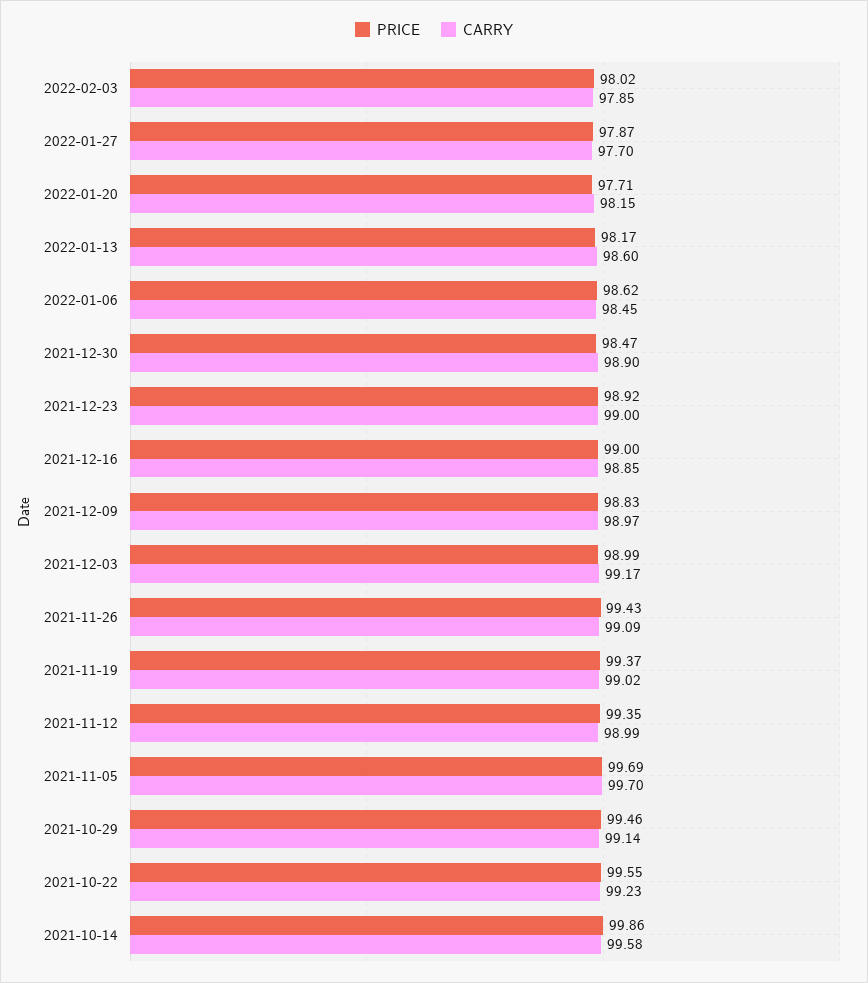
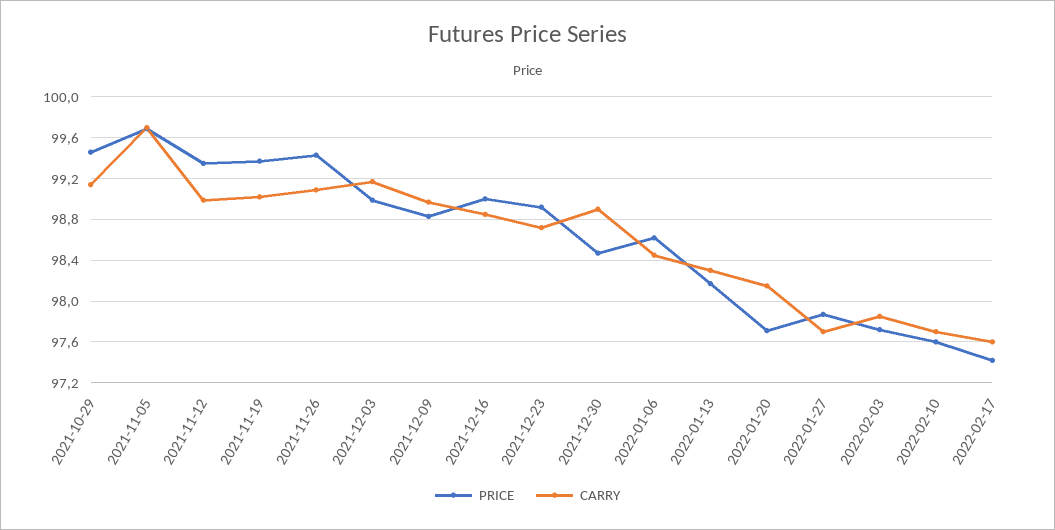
PRICE, 2022-02-03: 98.02 -> 97.7
CARRY, 2022-01-13: 98.6 -> 98.3
CARRY, 2021-12-23: 99 -> 98.7
PRICE, 2021-10-22: 99.55 -> none
CARRY, 2021-10-22: 99.23 -> none
PRICE, 2021-10-14: 99.86 -> none
CARRY, 2021-10-14: 99.58 -> none
PRICE, 2022-02-10: none -> 97.6
CARRY, 2022-02-10: none -> 97.7
PRICE, 2022-02-17: none -> 97.4
CARRY, 2022-02-17: none -> 97.6

